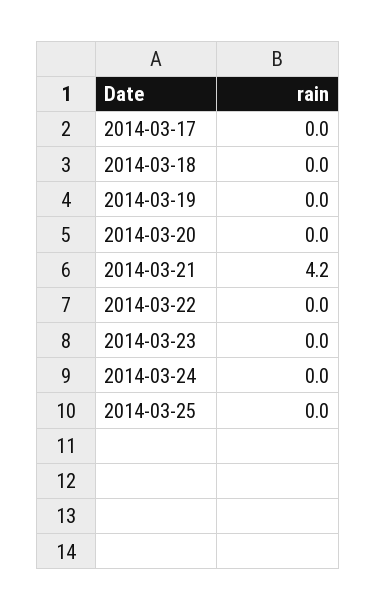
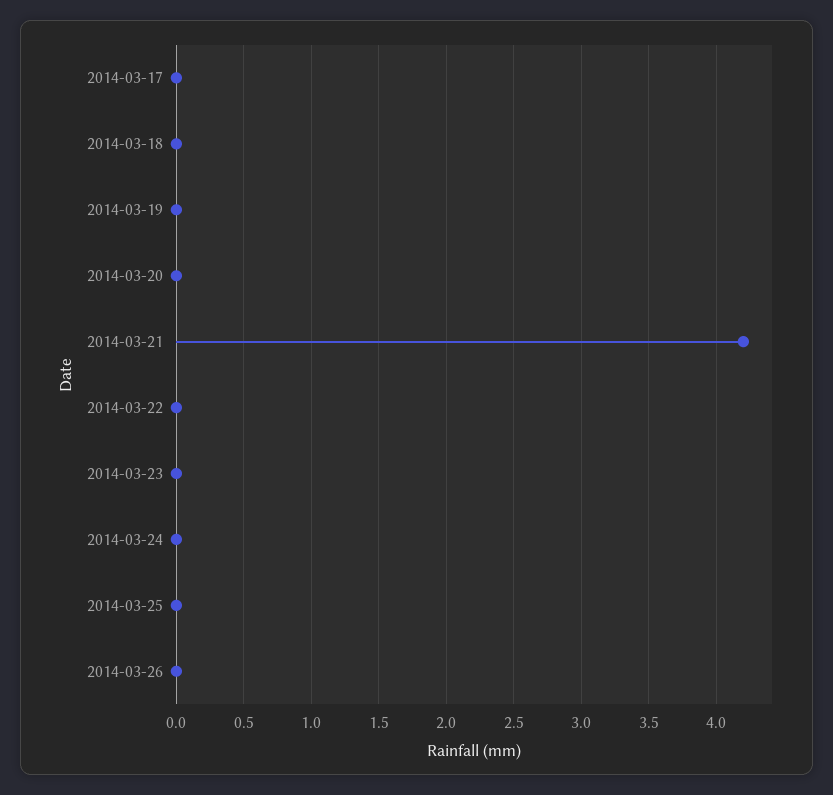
2014-03-26: none -> 0

